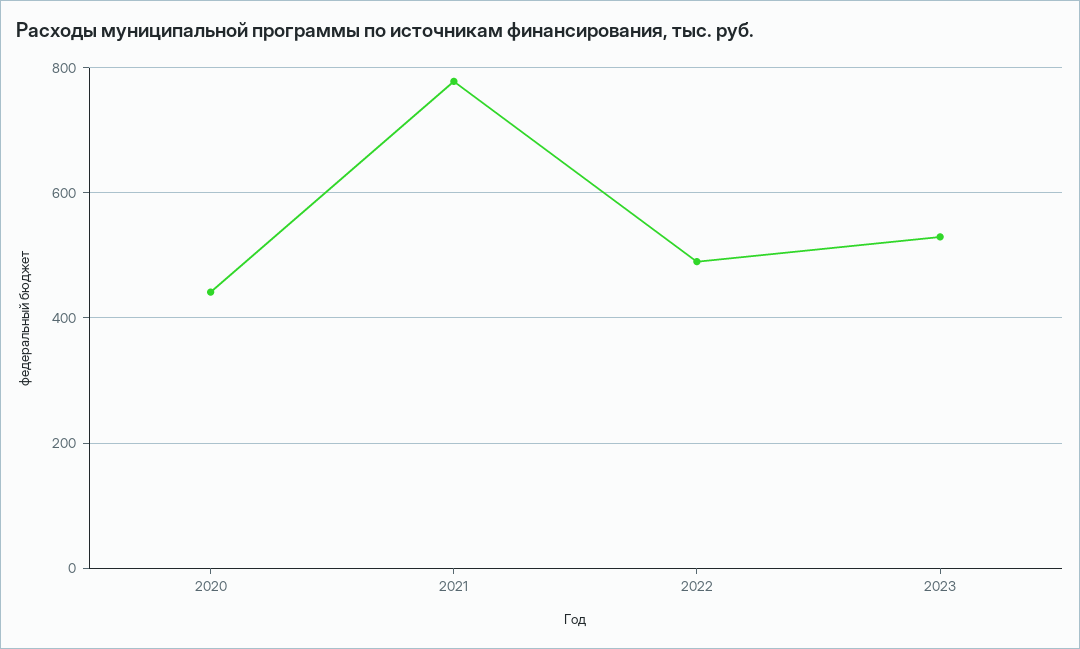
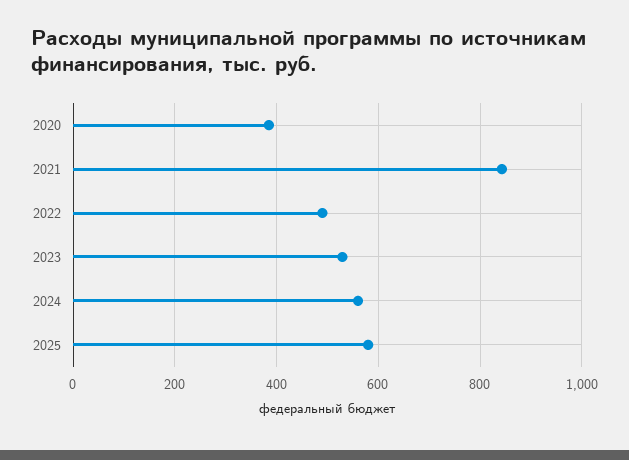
2020: 440 -> 380
2021: 780 -> 840
2024: none -> 560
2025: none -> 580

